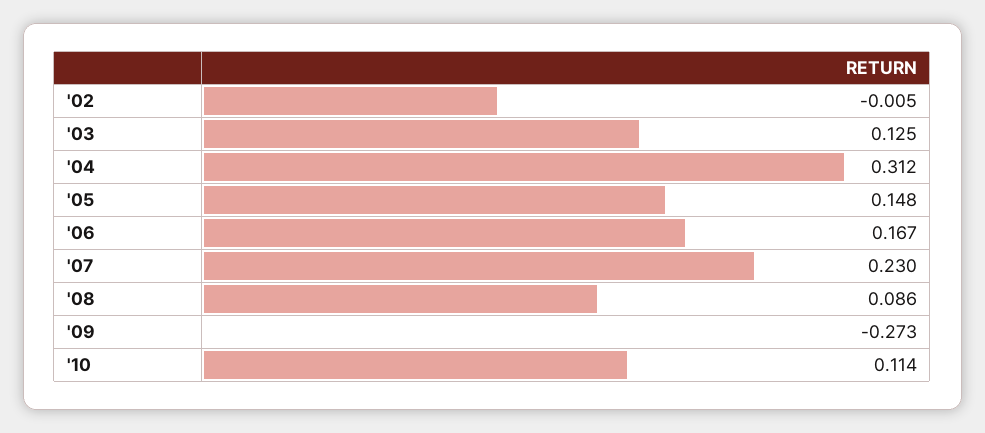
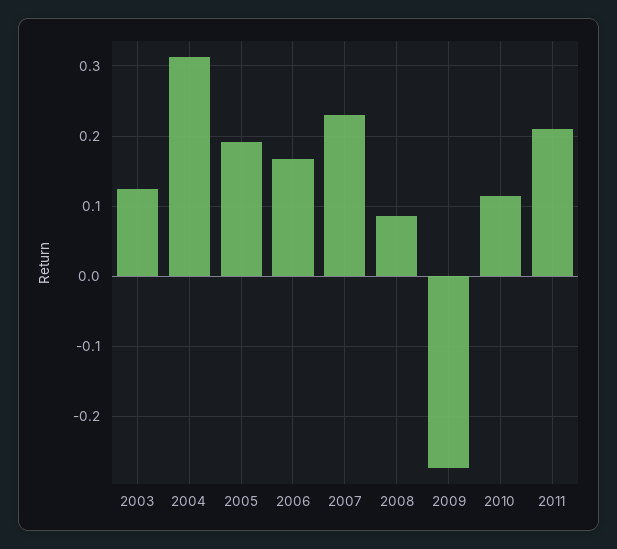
'02: -0.005 -> none
'05: 0.148 -> 0.19
2011: none -> 0.21

